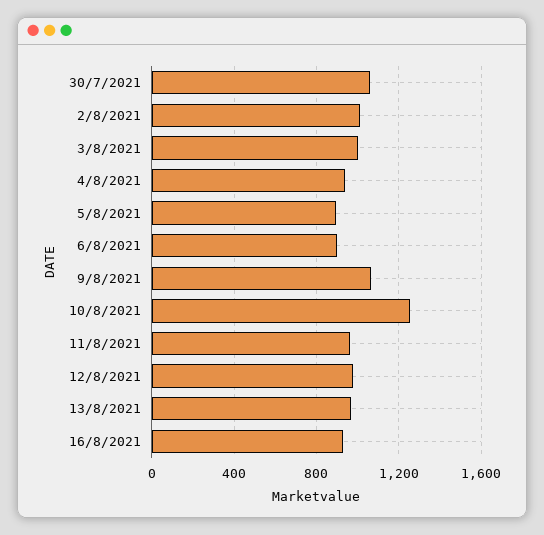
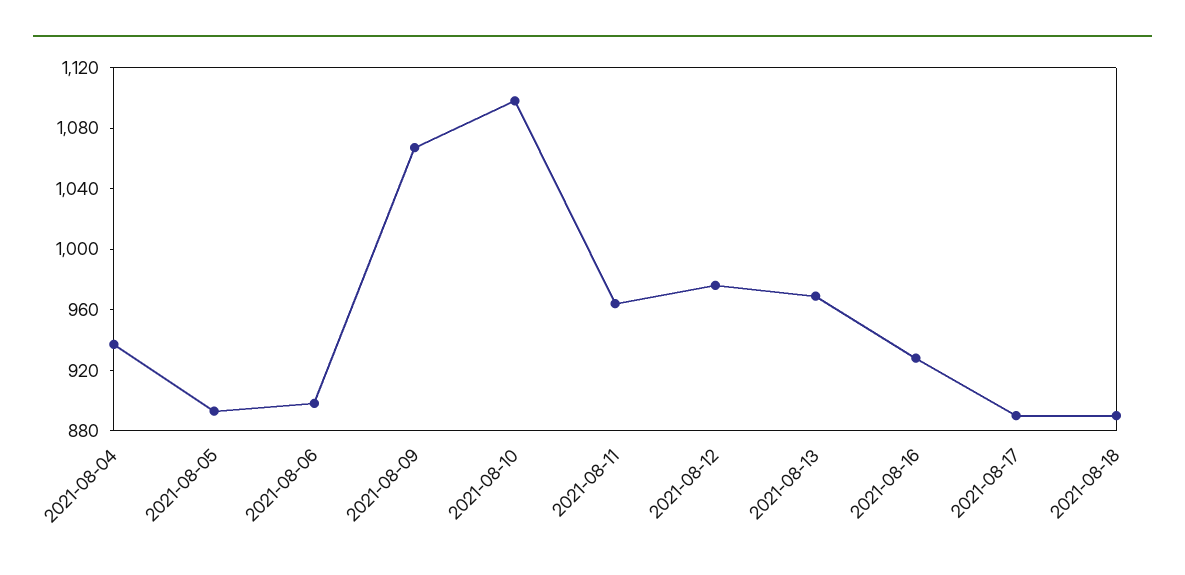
30/7/2021: 1050 -> none
2/8/2021: 1000 -> none
3/8/2021: 1000 -> none
10/8/2021: 1250 -> 1100
2021-08-17: none -> 890
2021-08-18: none -> 890

